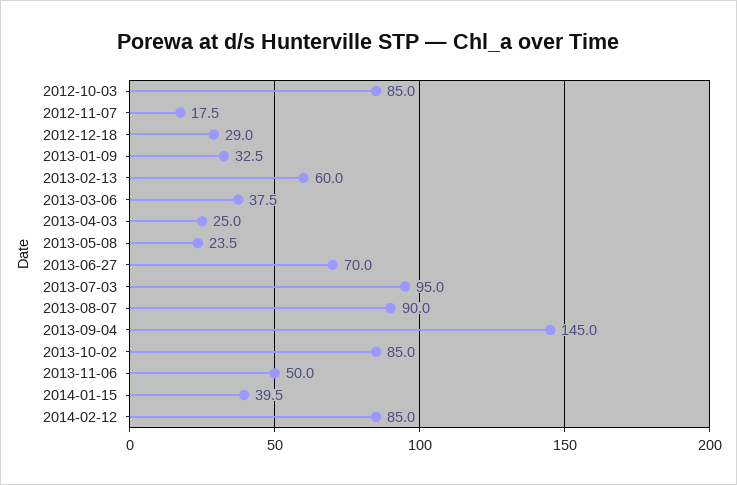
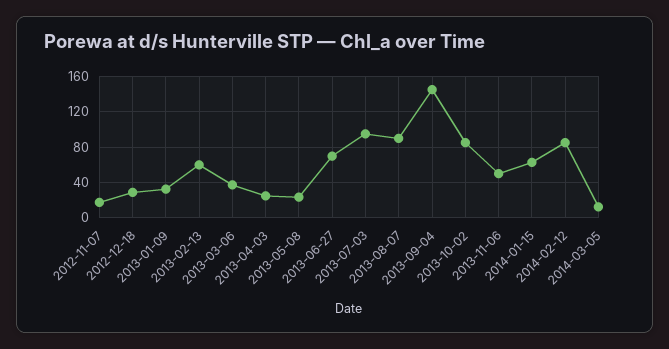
2012-10-03: 85 -> none
2014-01-15: 39.5 -> 60
2014-03-05: none -> 10

